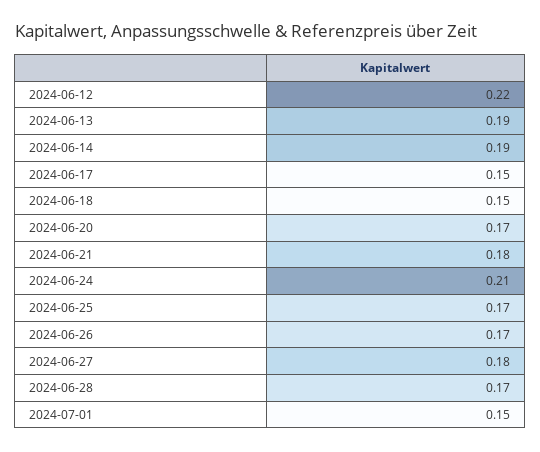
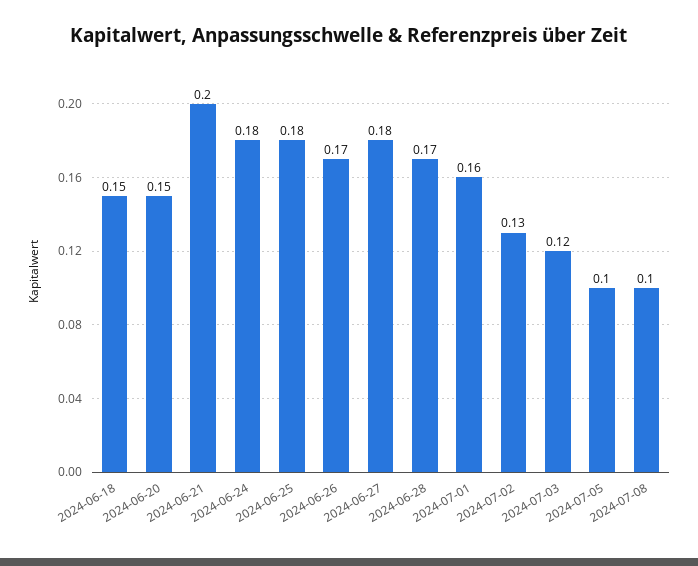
2024-06-12: 0.22 -> none
2024-06-13: 0.19 -> none
2024-06-14: 0.19 -> none
2024-06-17: 0.15 -> none
2024-06-20: 0.17 -> 0.15
2024-06-21: 0.18 -> 0.2
2024-06-24: 0.21 -> 0.18
2024-06-25: 0.17 -> 0.18
2024-07-01: 0.15 -> 0.16
2024-07-02: none -> 0.13
2024-07-03: none -> 0.12
2024-07-05: none -> 0.1
2024-07-08: none -> 0.1

